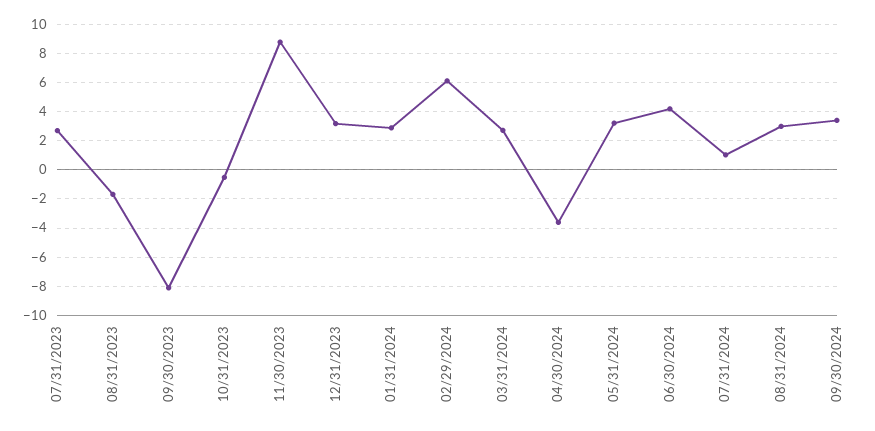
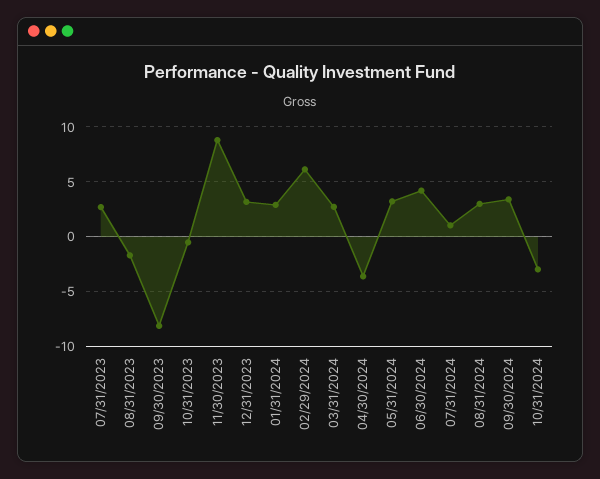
10/31/2024: none -> -3

